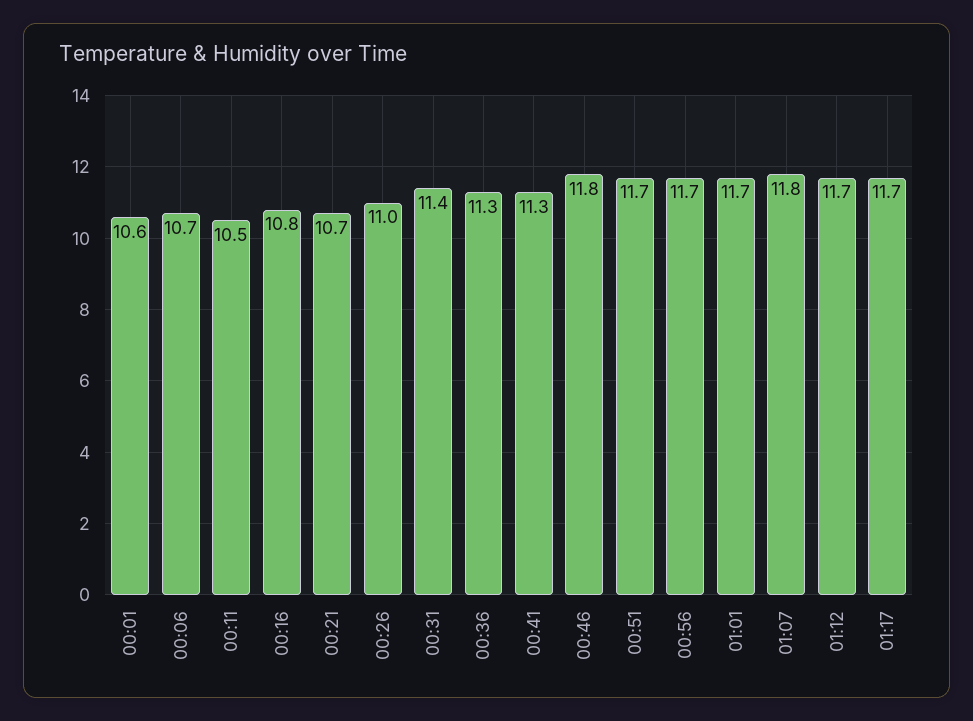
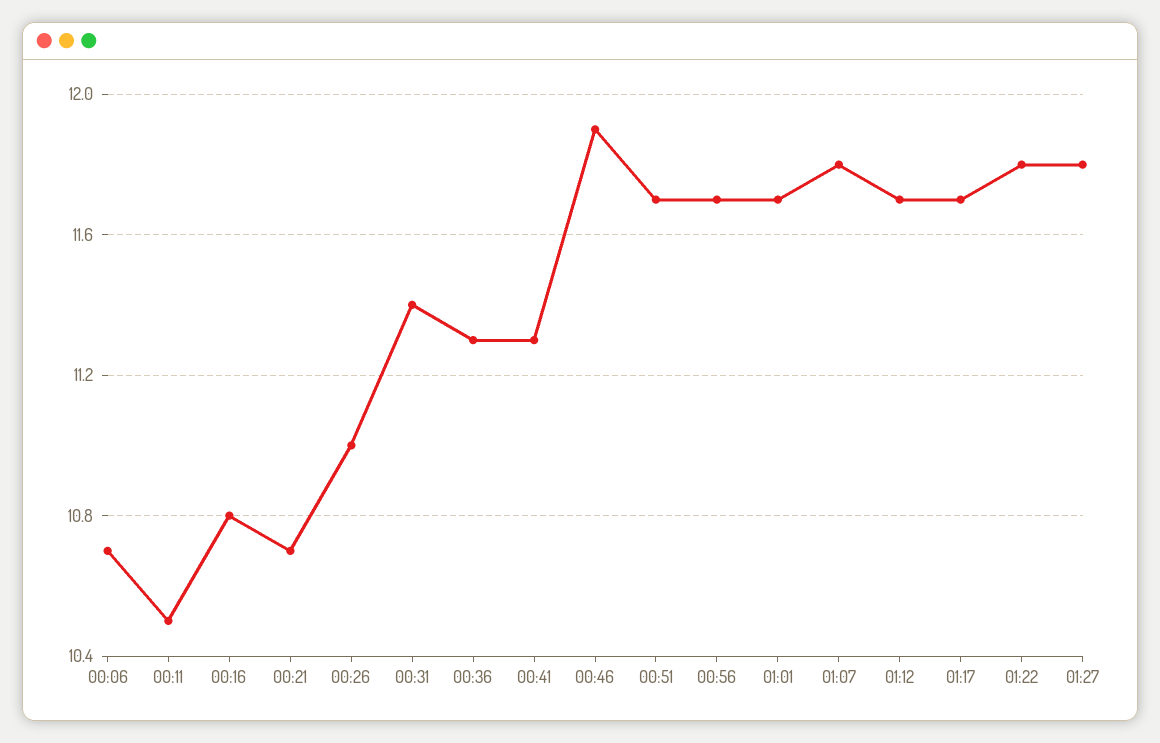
00:01: 10.6 -> none
00:46: 11.8 -> 11.9
01:22: none -> 11.8
01:27: none -> 11.8

